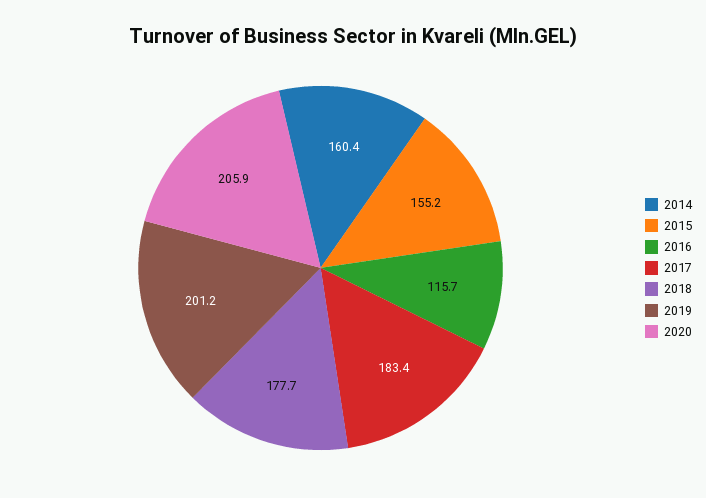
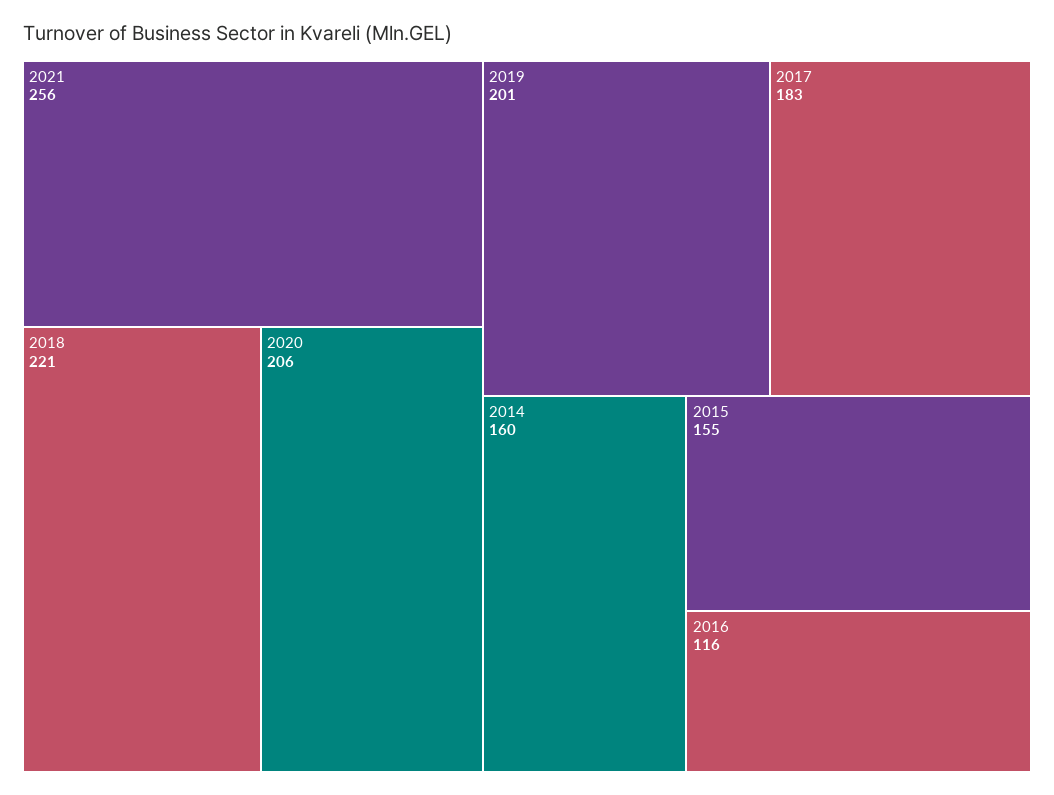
2018: 177.7 -> 221
2021: none -> 256

